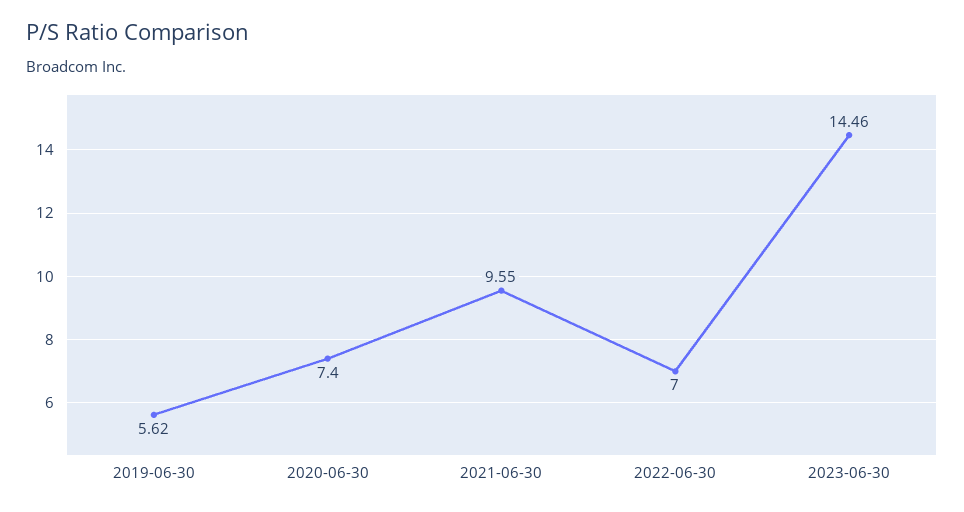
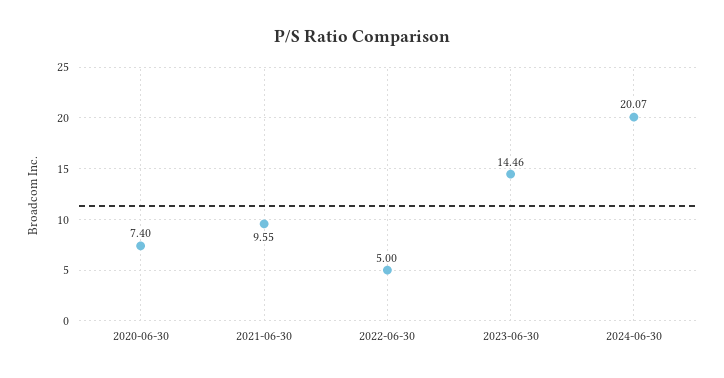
2019-06-30: 5.62 -> none
2022-06-30: 7 -> 5
2024-06-30: none -> 20.07

